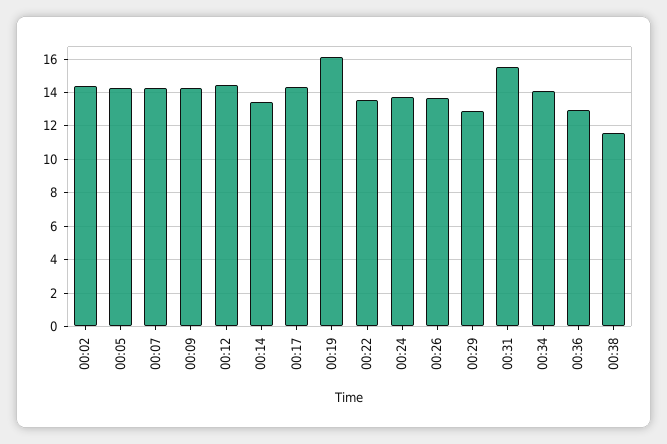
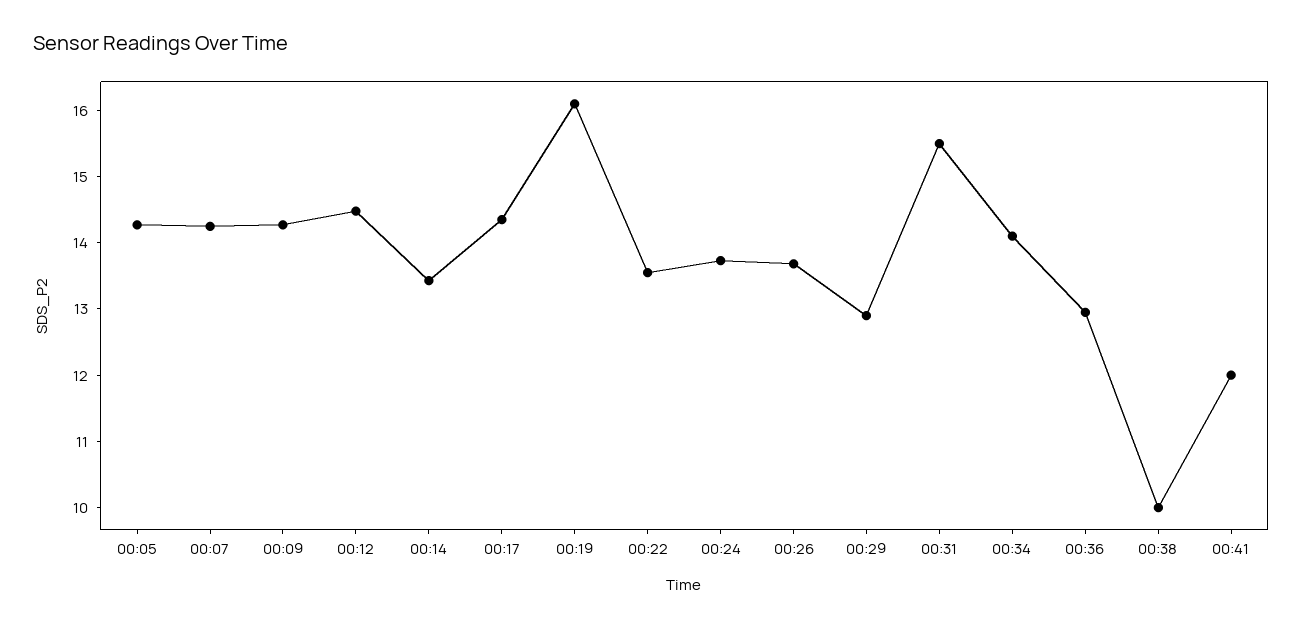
00:02: 14.5 -> none
00:38: 11.5 -> 10
00:41: none -> 12

